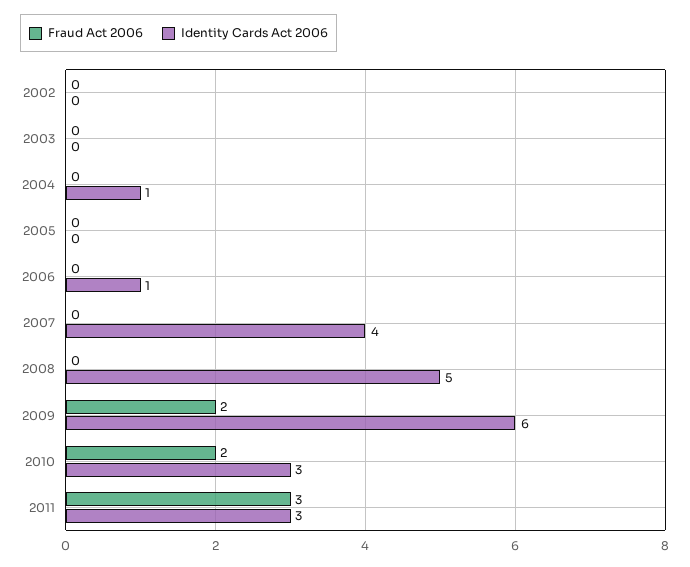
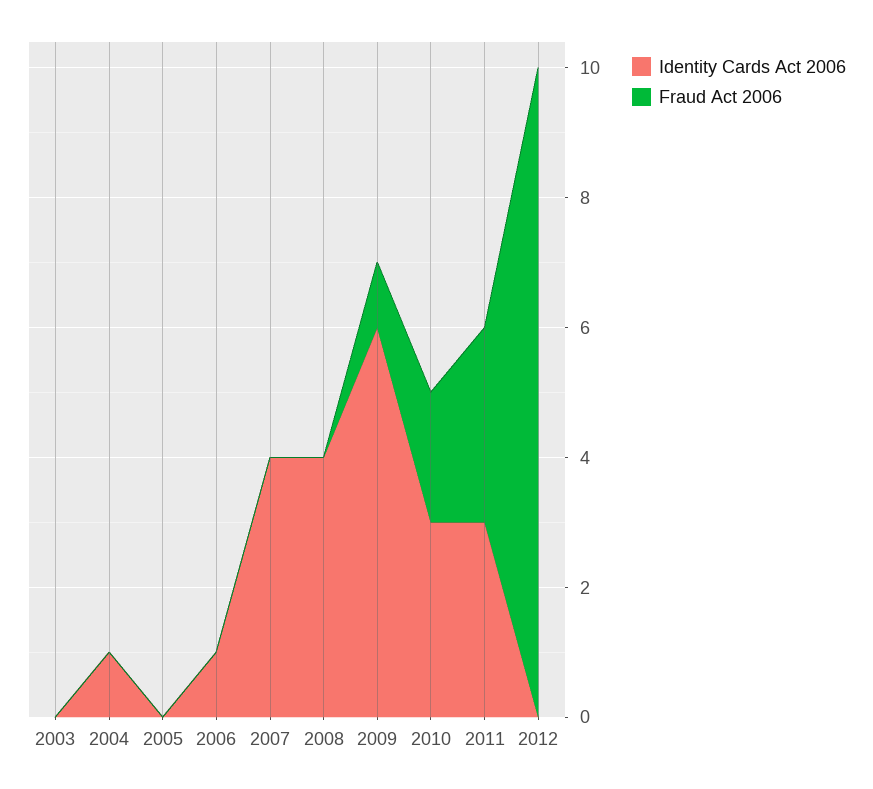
Fraud Act 2006, 2002: 0 -> none
Identity Cards Act 2006, 2002: 0 -> none
Identity Cards Act 2006, 2008: 5 -> 4
Fraud Act 2006, 2009: 2 -> 1
Identity Cards Act 2006, 2012: none -> 0
Fraud Act 2006, 2012: none -> 10

